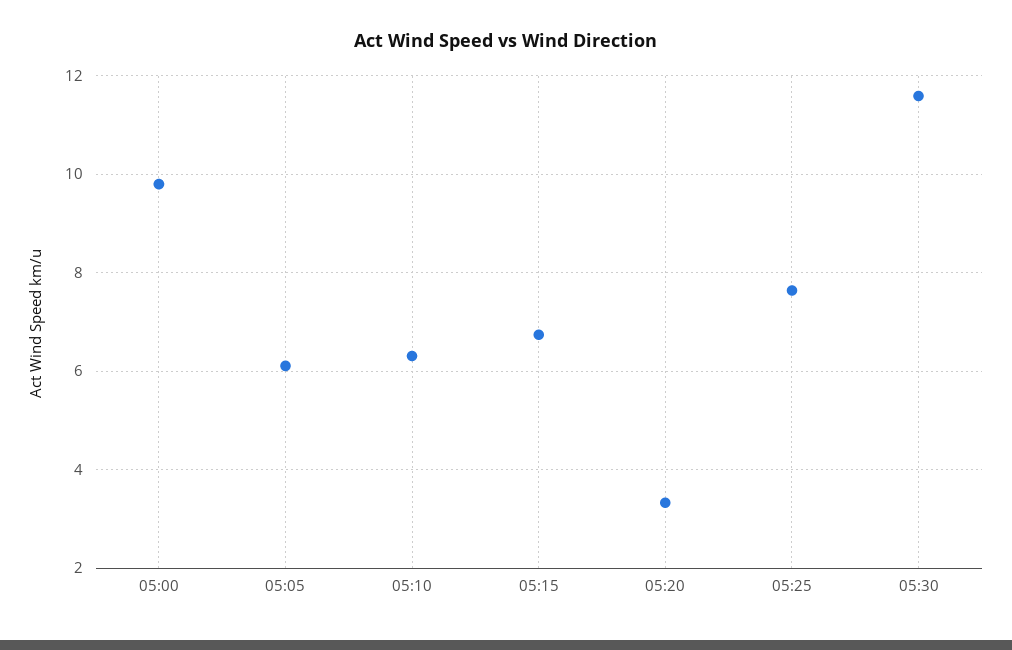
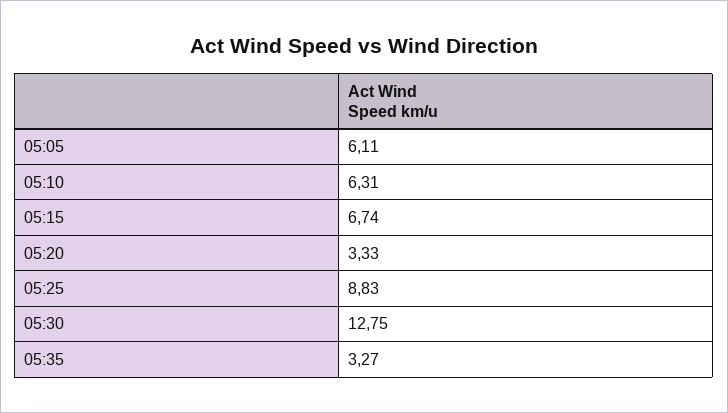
05:00: 9.8 -> none
05:25: 7.6 -> 8.83
05:30: 11.6 -> 12.75
05:35: none -> 3.27

